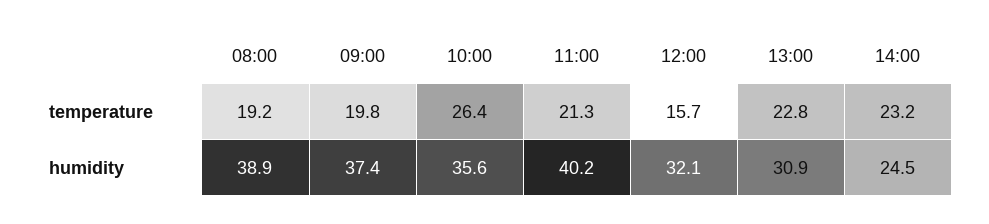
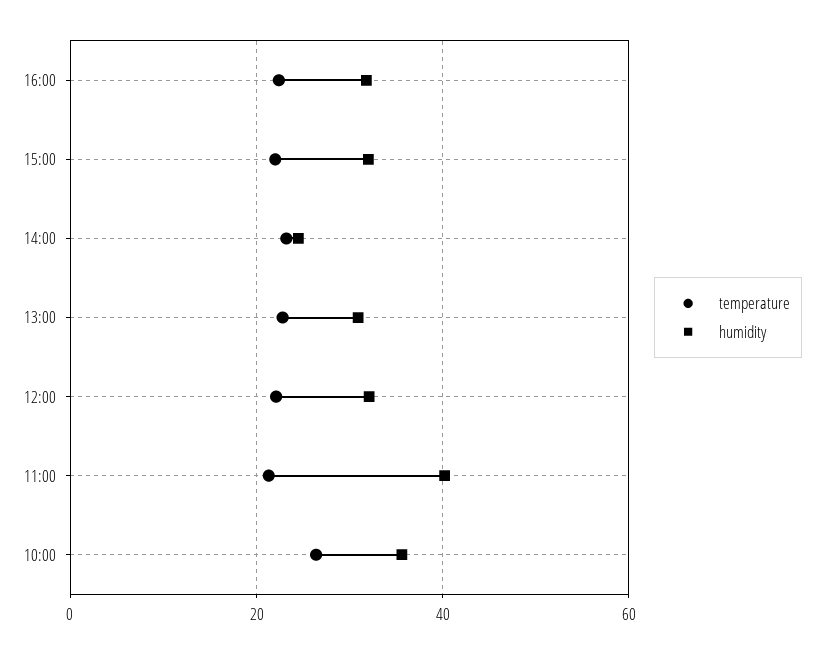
temperature, 08:00: 19.2 -> none
temperature, 09:00: 19.8 -> none
temperature, 12:00: 15.7 -> 22
humidity, 08:00: 38.9 -> none
humidity, 09:00: 37.4 -> none
temperature, 16:00: none -> 22
humidity, 16:00: none -> 32
temperature, 15:00: none -> 22
humidity, 15:00: none -> 32

